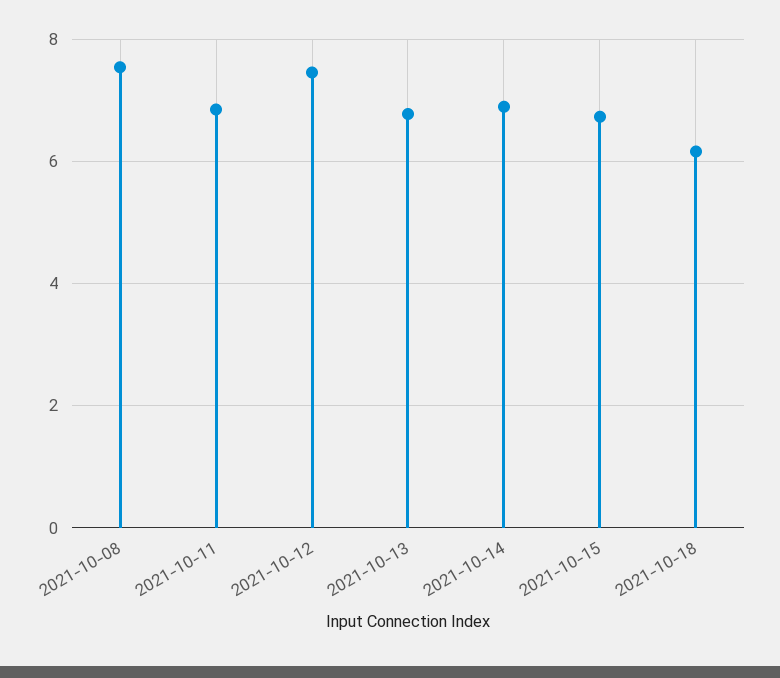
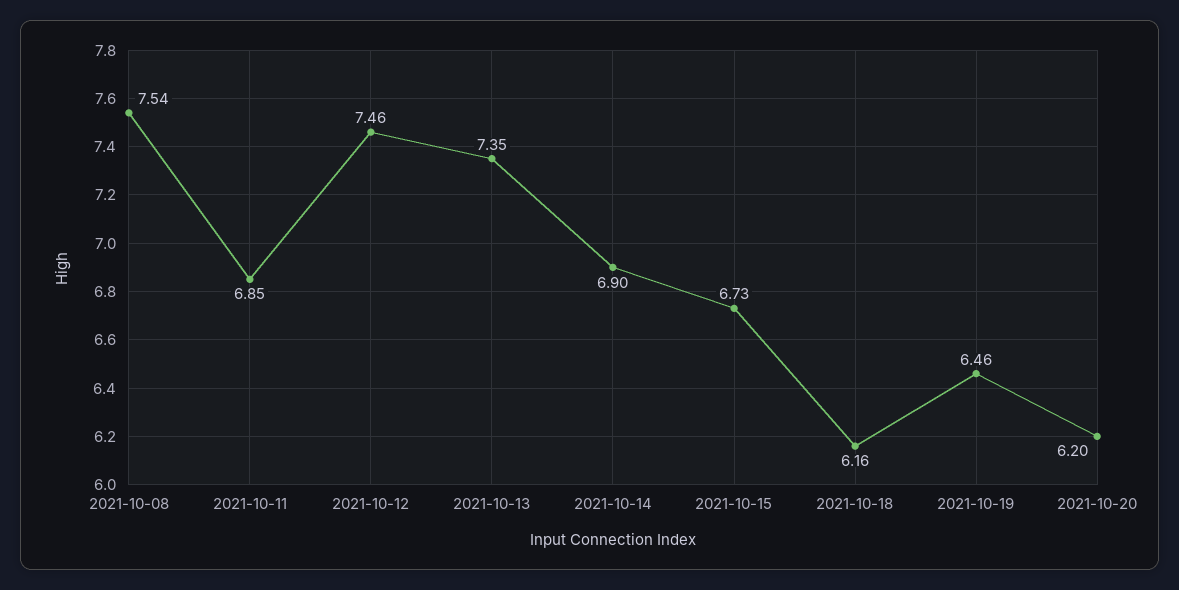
2021-10-13: 6.8 -> 7.35
2021-10-19: none -> 6.46
2021-10-20: none -> 6.2

